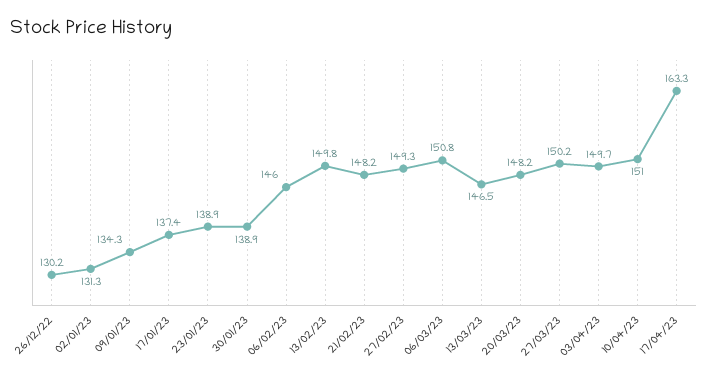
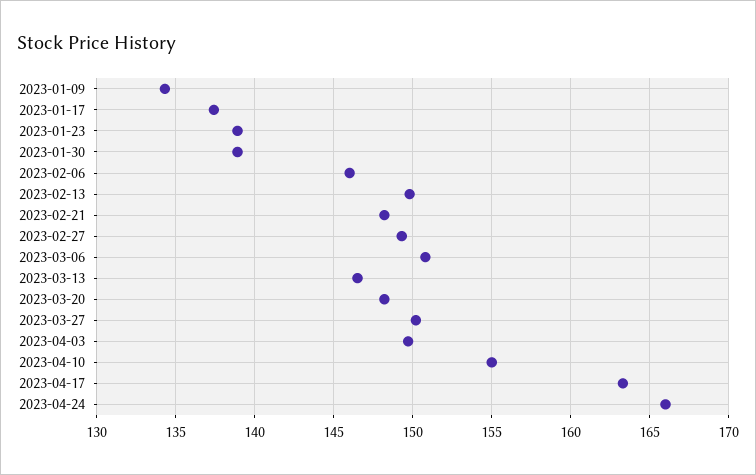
26/12/22: 130.2 -> none
02/01/23: 131.3 -> none
10/04/23: 151 -> 155
2023-04-24: none -> 166

